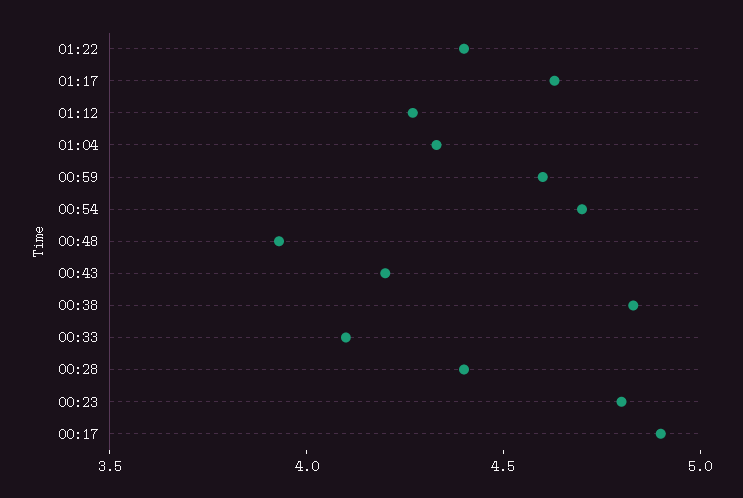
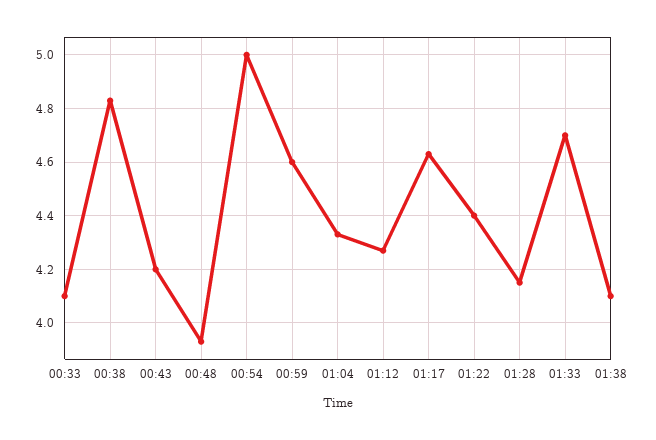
00:54: 4.7 -> 5
00:28: 4.4 -> none
00:23: 4.8 -> none
00:17: 4.9 -> none
01:28: none -> 4.15
01:33: none -> 4.7
01:38: none -> 4.1

